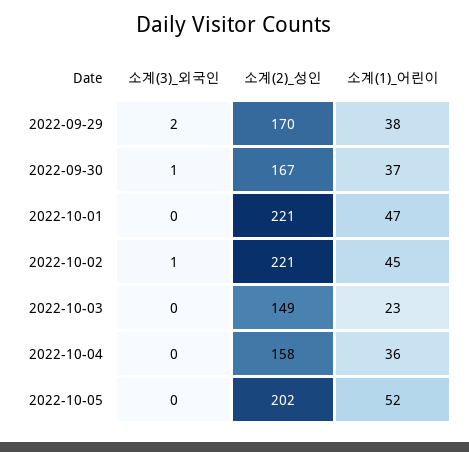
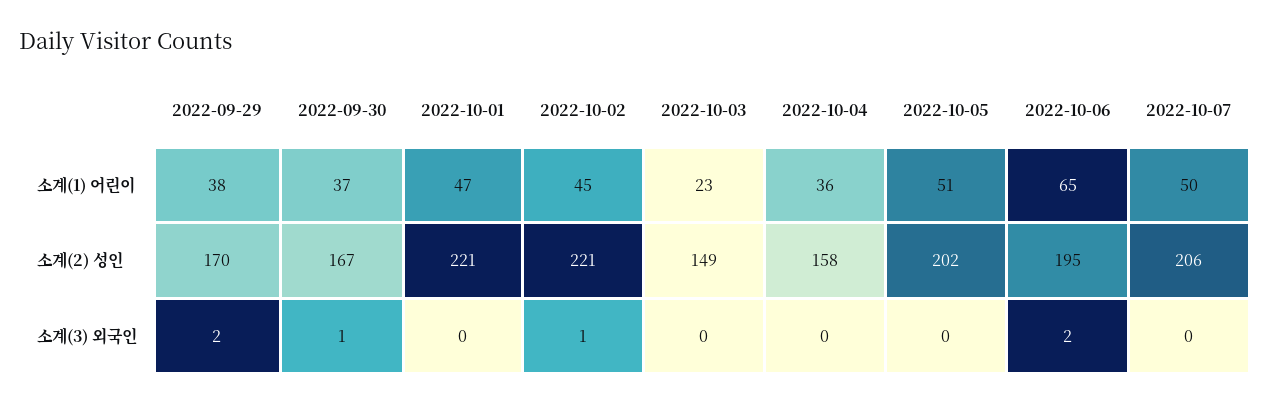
소계(1)_어린이, 2022-10-05: 52 -> 51
소계(1)_어린이, 2022-10-06: none -> 65
소계(1)_어린이, 2022-10-07: none -> 50
소계(2)_성인, 2022-10-06: none -> 195
소계(2)_성인, 2022-10-07: none -> 206
소계(3)_외국인, 2022-10-06: none -> 2
소계(3)_외국인, 2022-10-07: none -> 0

